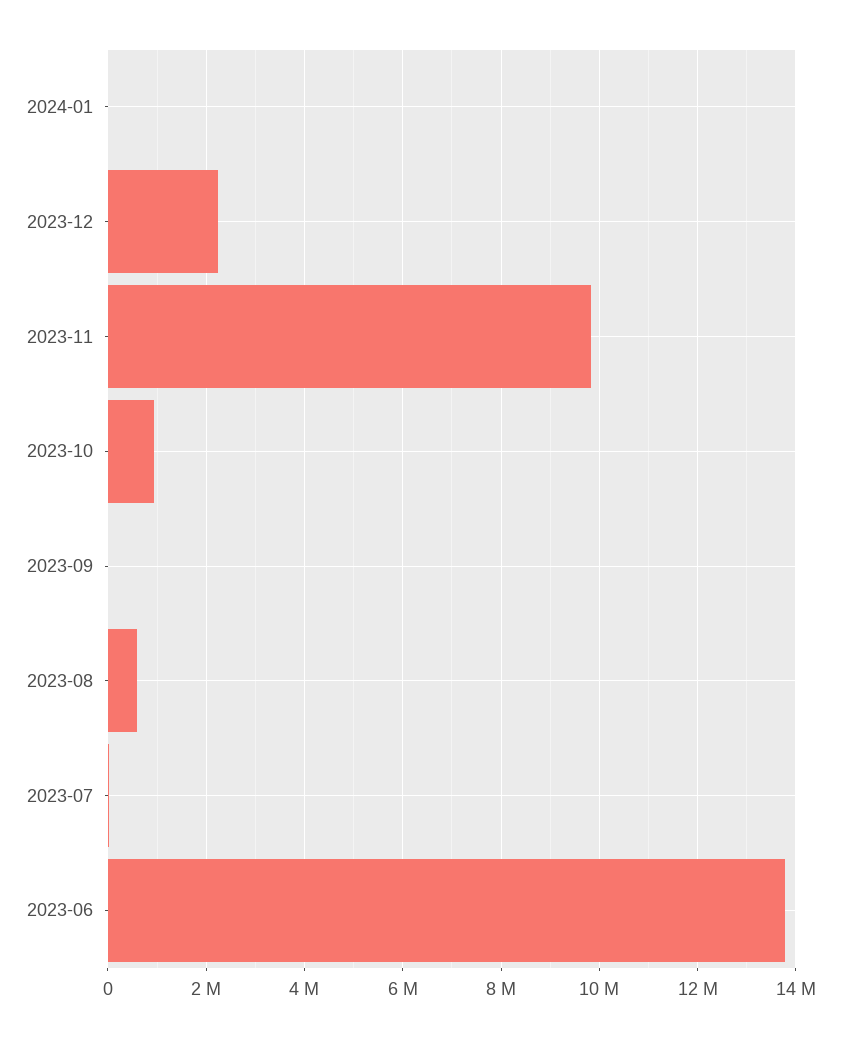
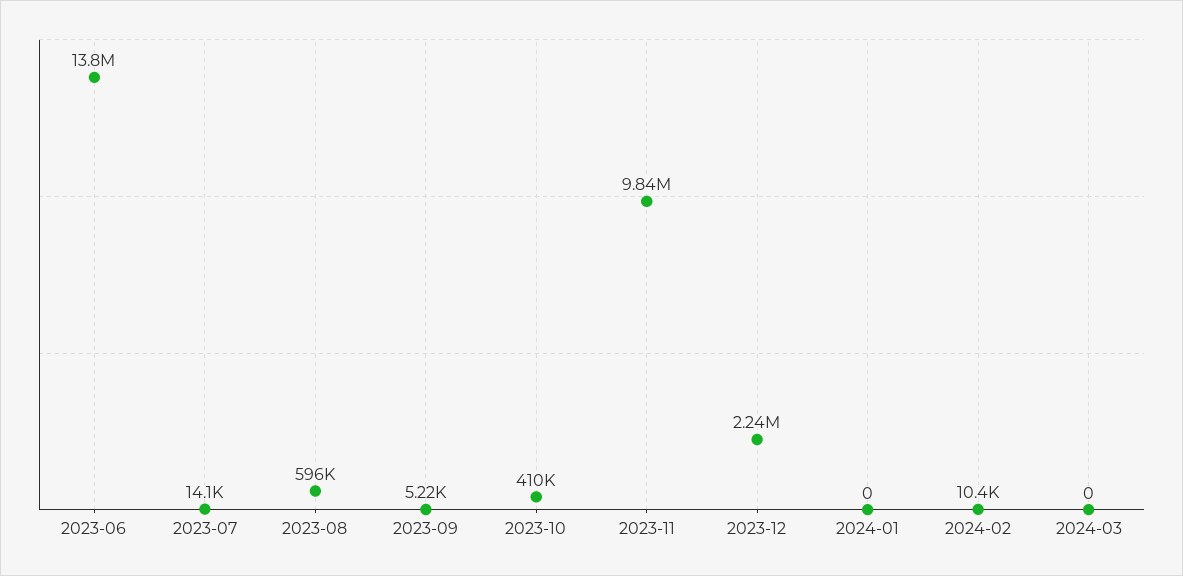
2023-10: 1000000 -> 410000
2024-02: none -> 10400
2024-03: none -> 0

